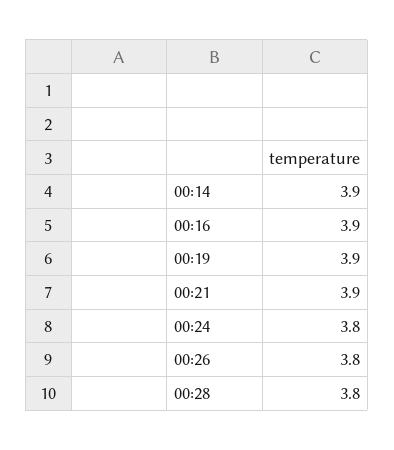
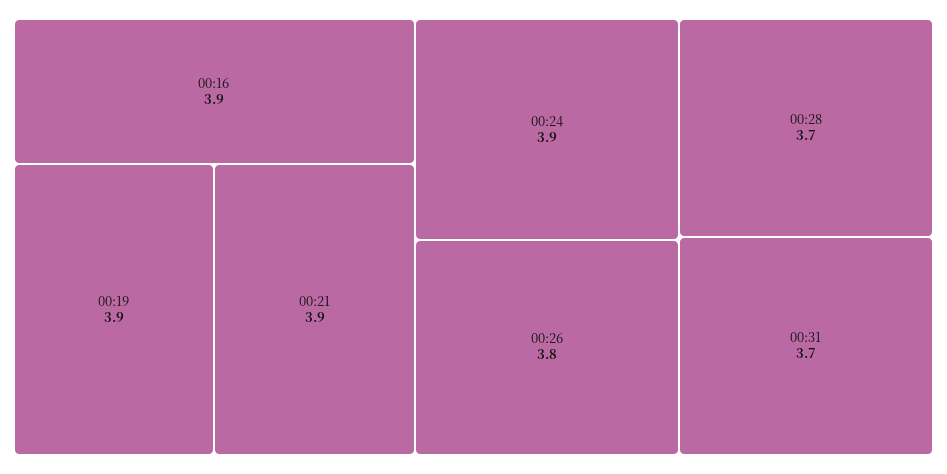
00:14: 3.9 -> none
00:24: 3.8 -> 3.9
00:28: 3.8 -> 3.7
00:31: none -> 3.7

